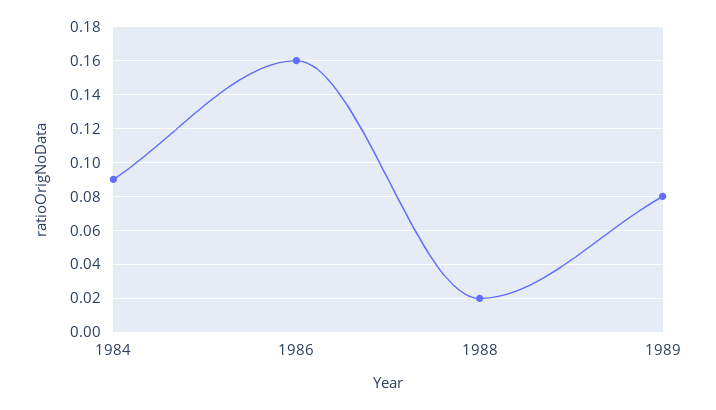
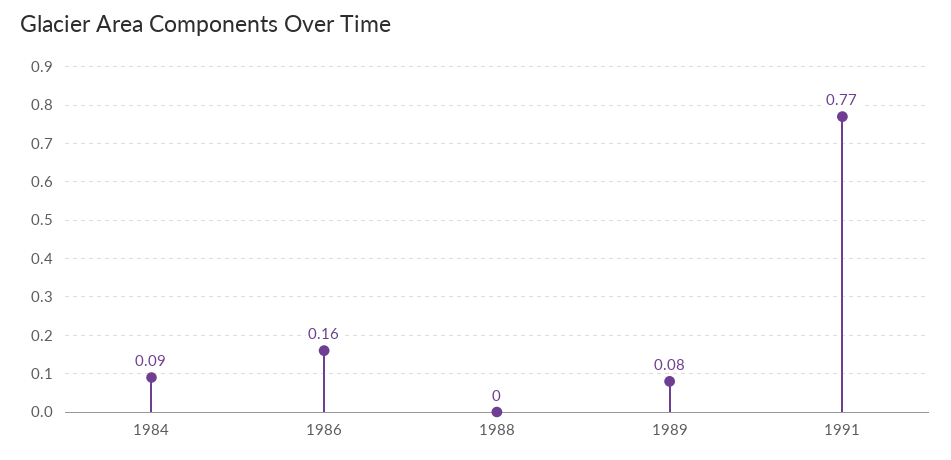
1988: 0.02 -> 0
1991: none -> 0.77

